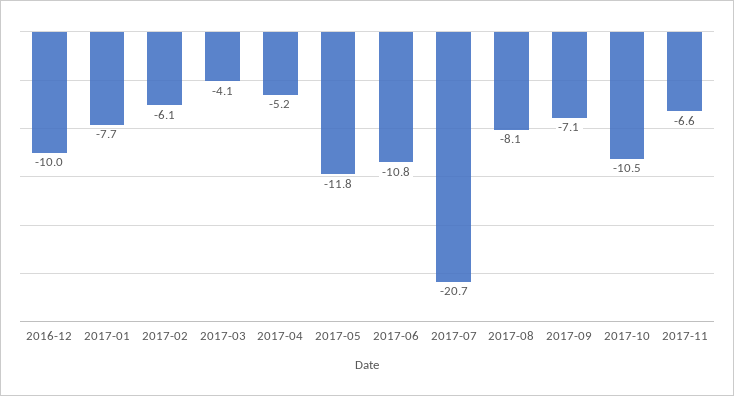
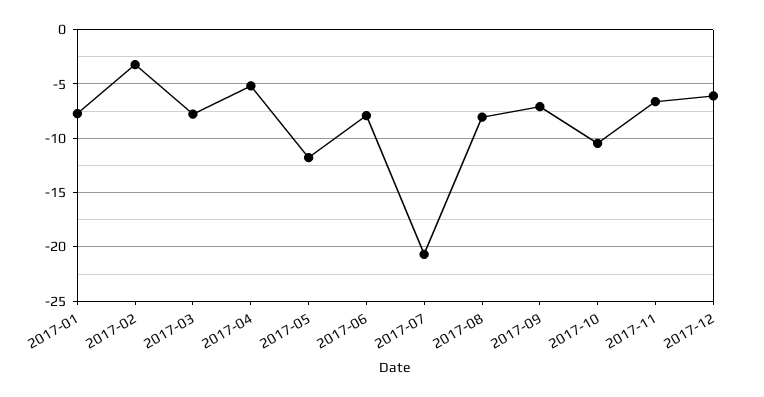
2016-12: -10 -> none
2017-02: -6.1 -> -3
2017-03: -4.1 -> -8
2017-06: -10.8 -> -8
2017-12: none -> -6

